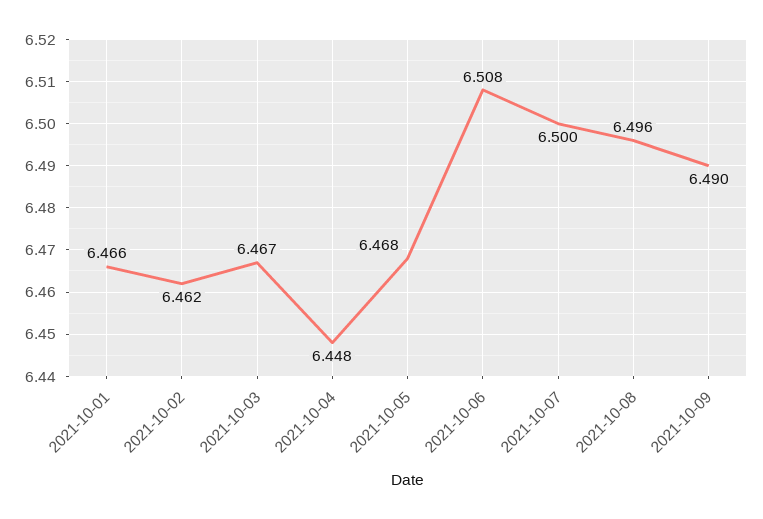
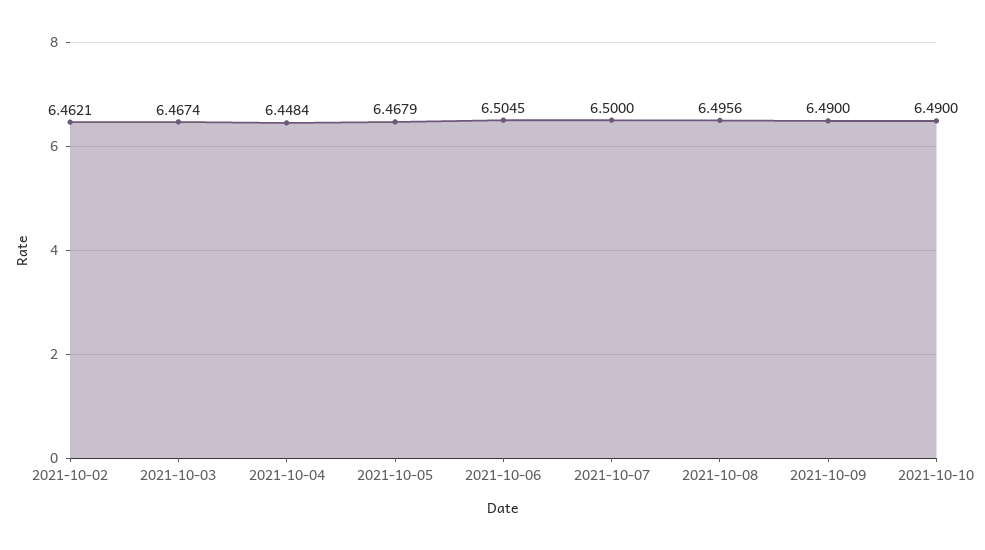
2021-10-01: 6.466 -> none
2021-10-06: 6.508 -> 6.5045
2021-10-10: none -> 6.49

